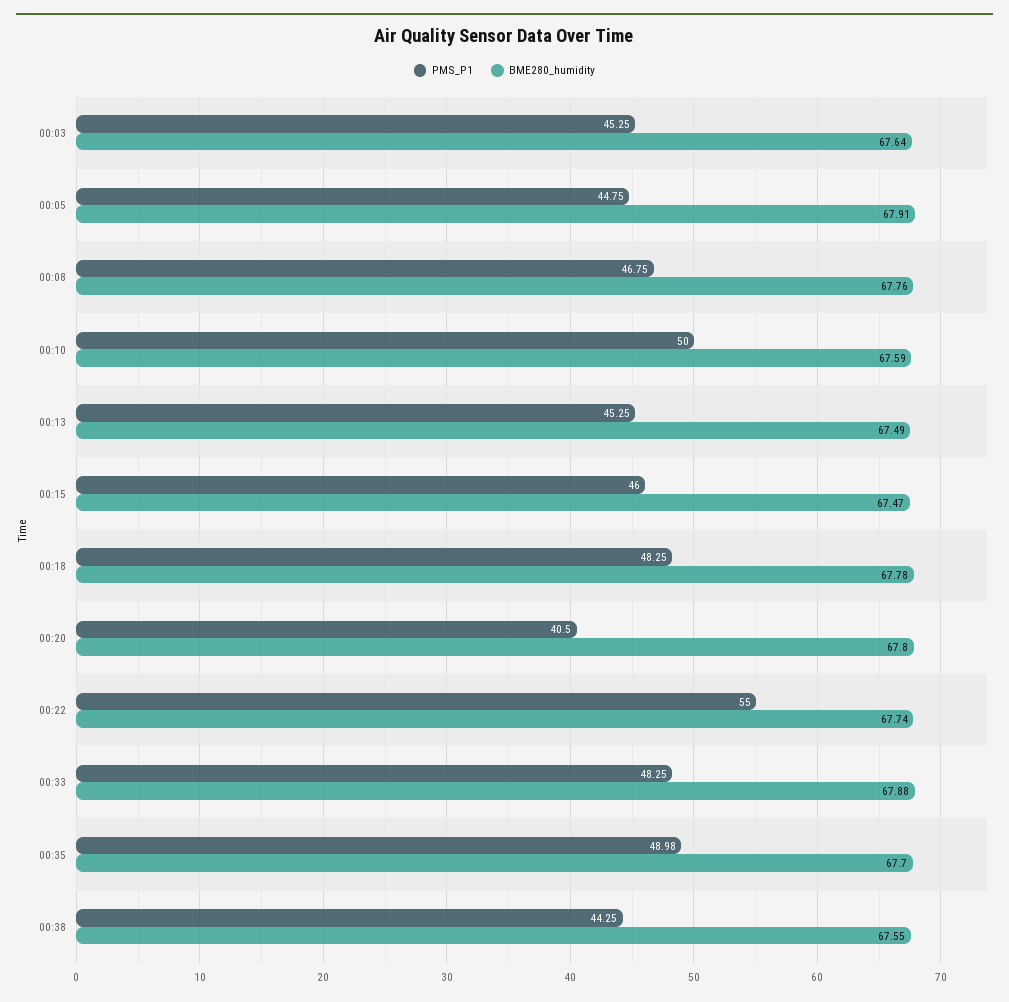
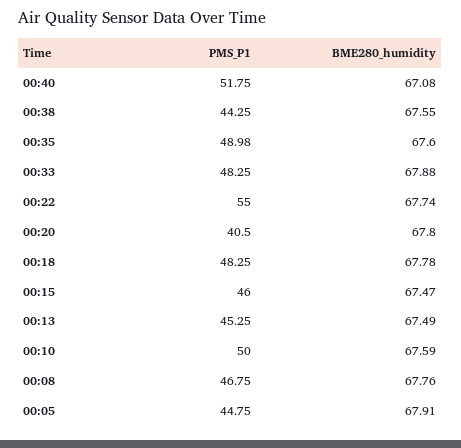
PMS_P1, 00:03: 45.25 -> none
BME280_humidity, 00:03: 67.64 -> none
BME280_humidity, 00:35: 67.7 -> 67.6
PMS_P1, 00:40: none -> 51.75
BME280_humidity, 00:40: none -> 67.08

